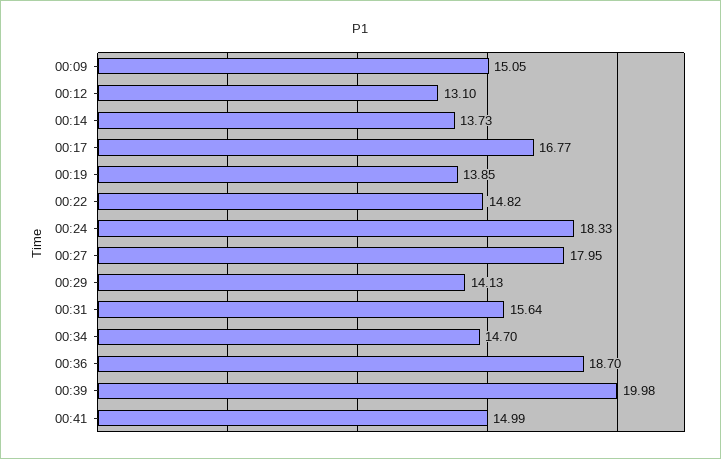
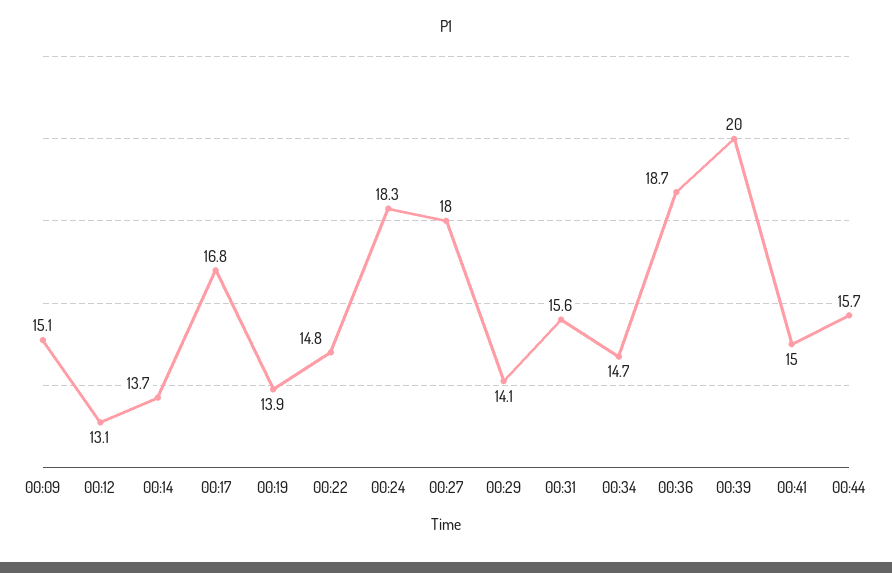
00:44: none -> 15.7

